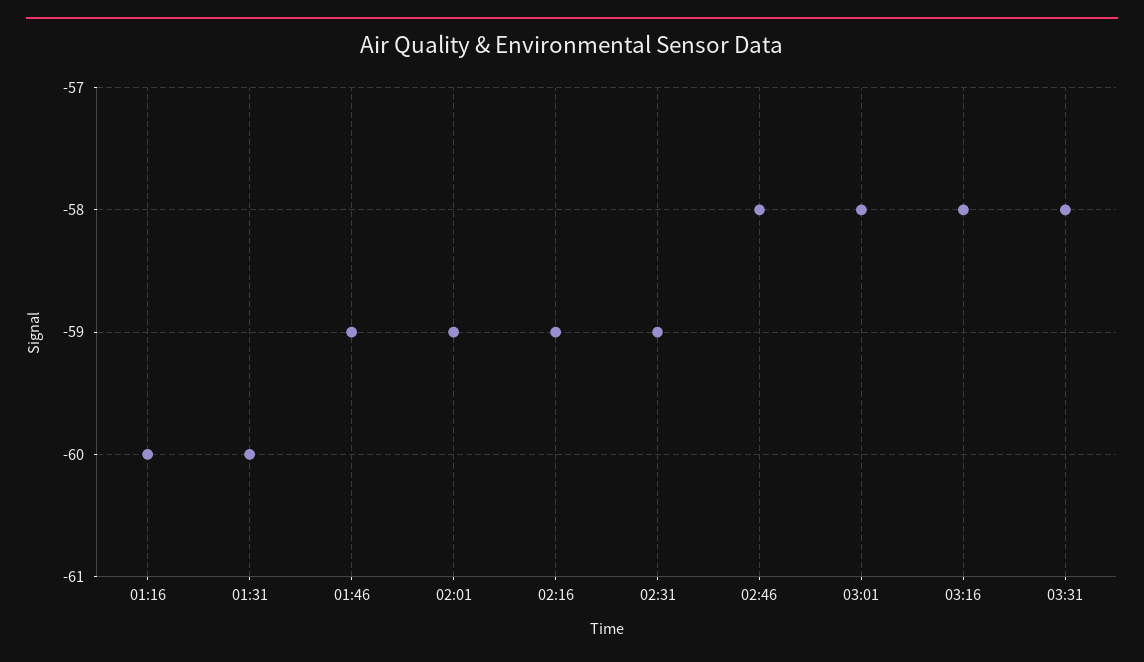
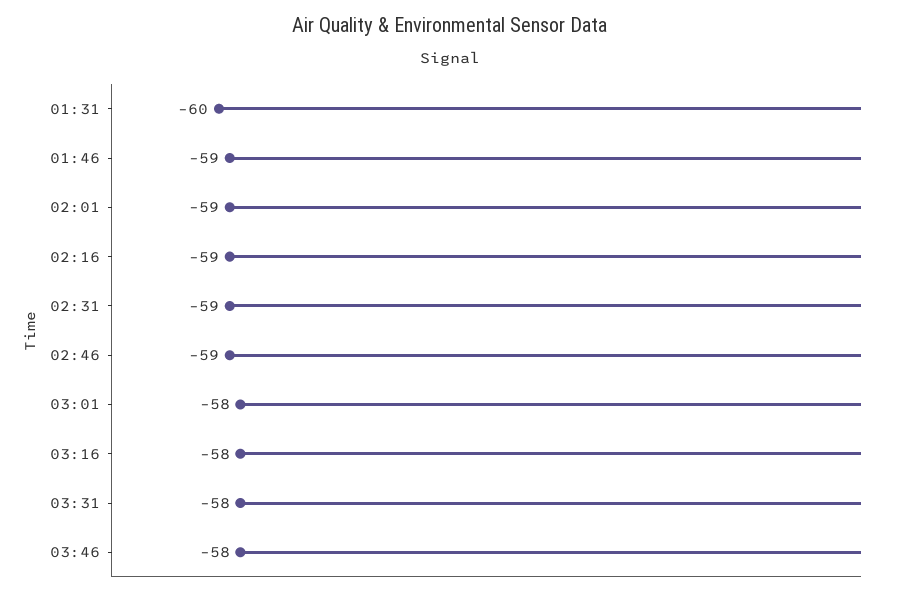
01:16: -60 -> none
02:46: -58 -> -59
03:46: none -> -58

